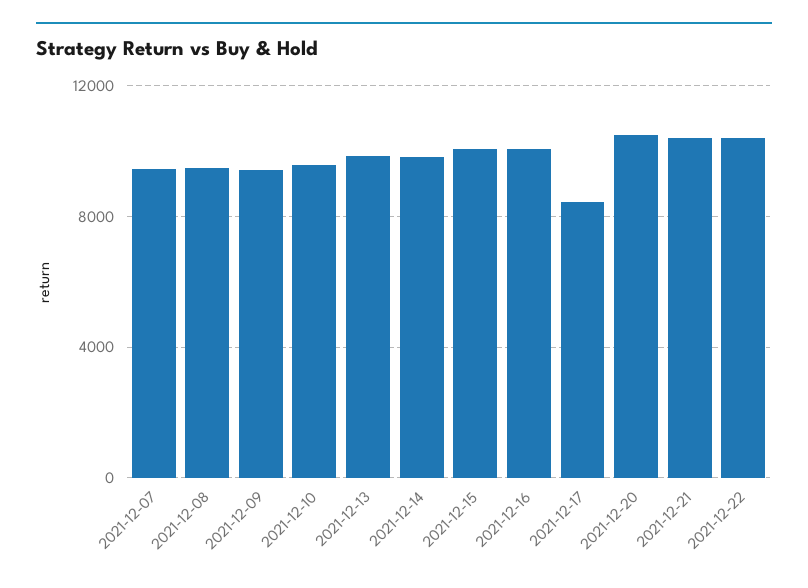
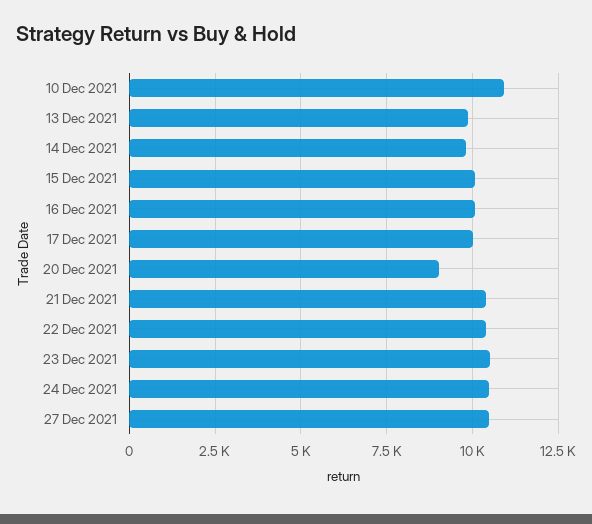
2021-12-07: 9500 -> none
2021-12-08: 9500 -> none
2021-12-09: 9500 -> none
2021-12-10: 9500 -> 11000
2021-12-17: 8500 -> 10000
2021-12-20: 10500 -> 9000
23 Dec 2021: none -> 10500
24 Dec 2021: none -> 10500
27 Dec 2021: none -> 10500

